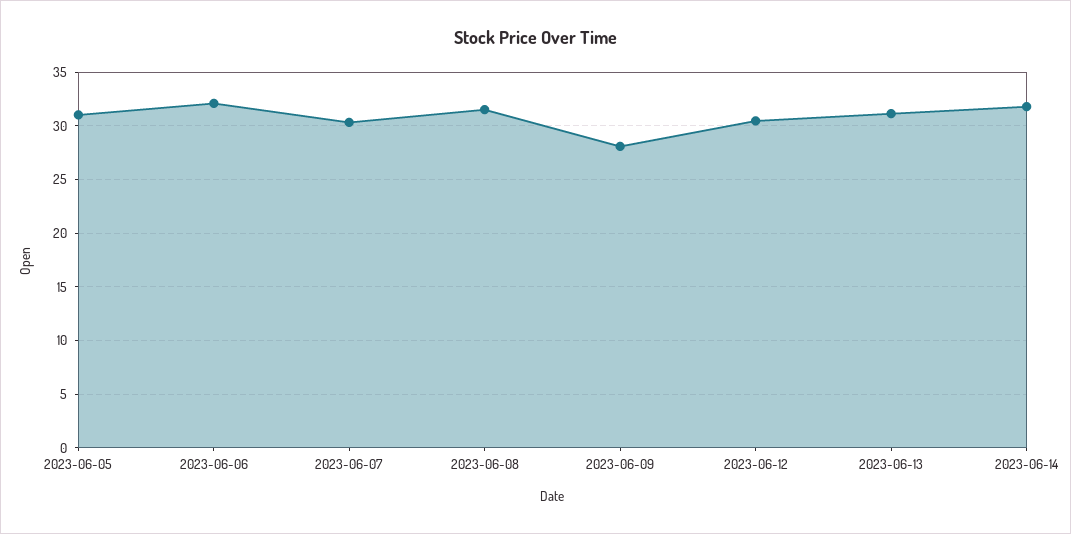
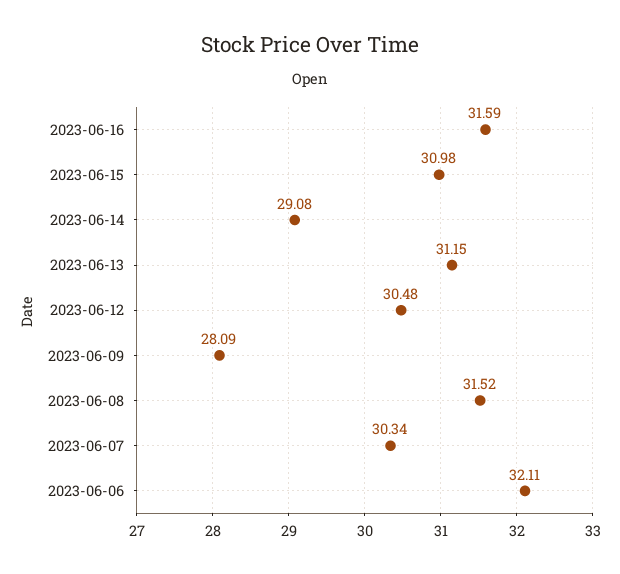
2023-06-05: 31 -> none
2023-06-14: 32 -> 29.08
2023-06-16: none -> 31.59
2023-06-15: none -> 30.98

